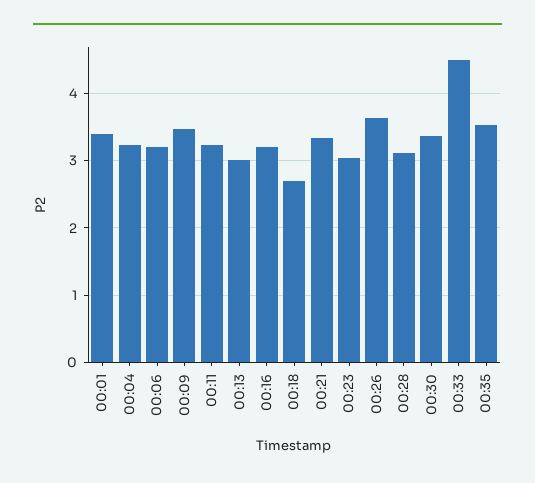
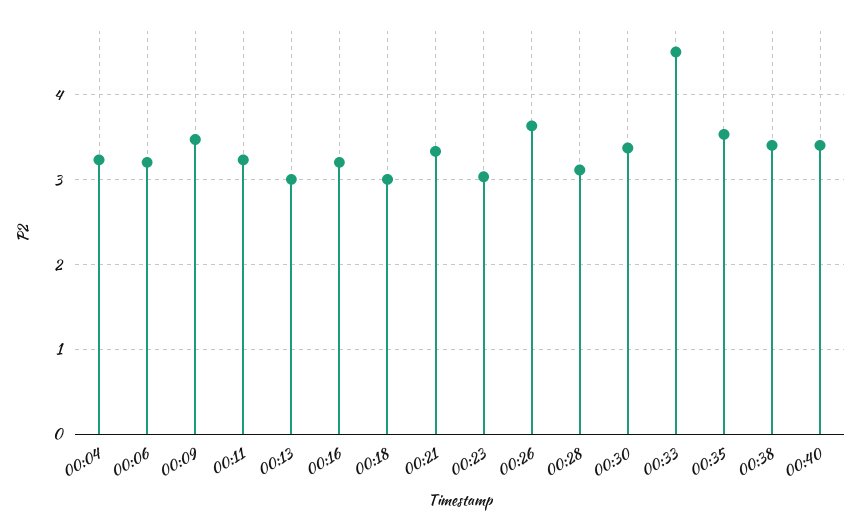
00:01: 3.4 -> none
00:18: 2.7 -> 3
00:38: none -> 3.4
00:40: none -> 3.4

